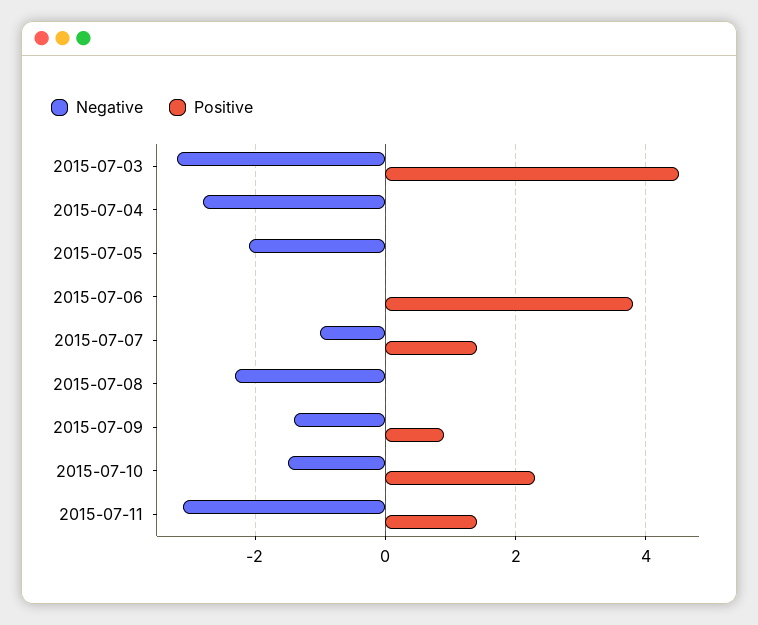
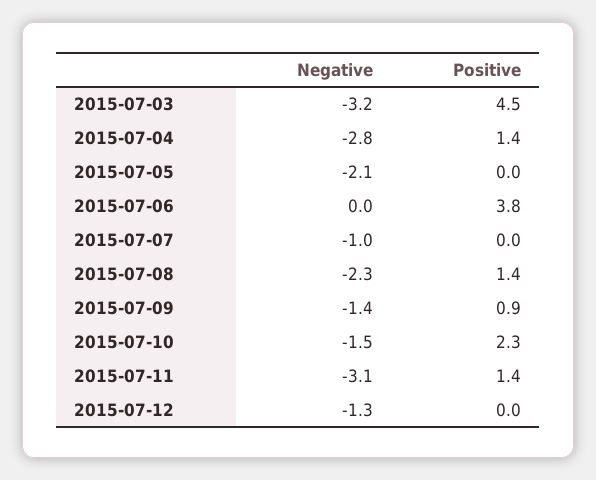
Positive, 2015-07-04: 0 -> 1.4
Positive, 2015-07-07: 1.5 -> 0
Positive, 2015-07-08: 0 -> 1.4
Negative, 2015-07-12: none -> -1.3
Positive, 2015-07-12: none -> 0

